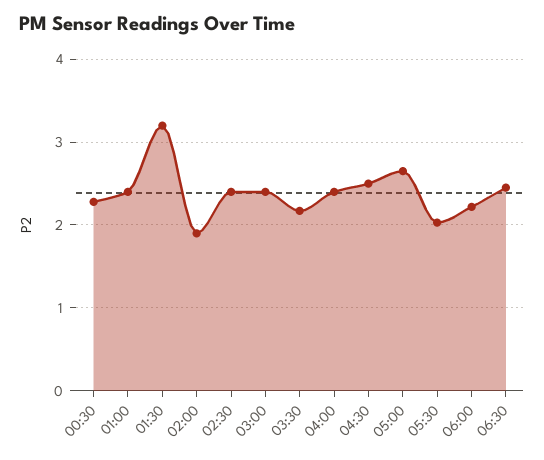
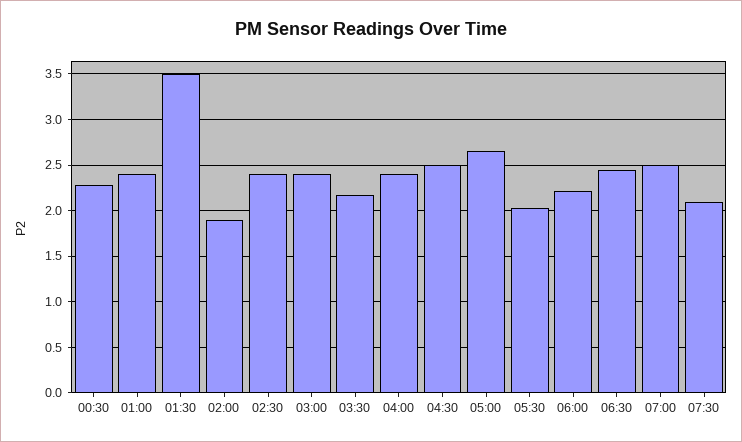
01:30: 3.2 -> 3.5
07:00: none -> 2.5
07:30: none -> 2.1

